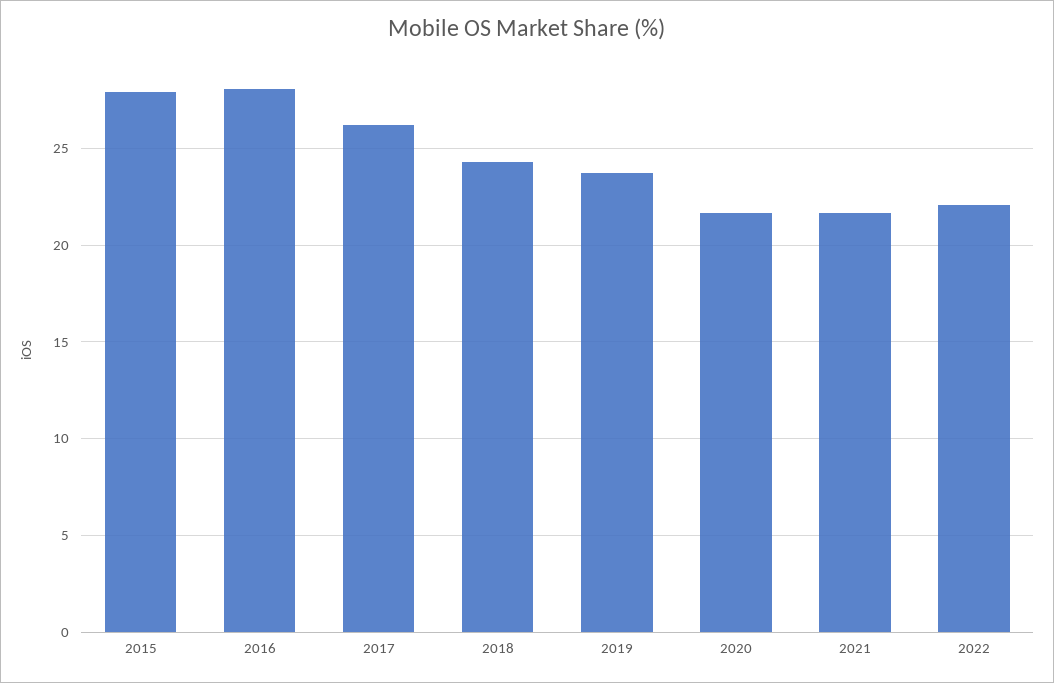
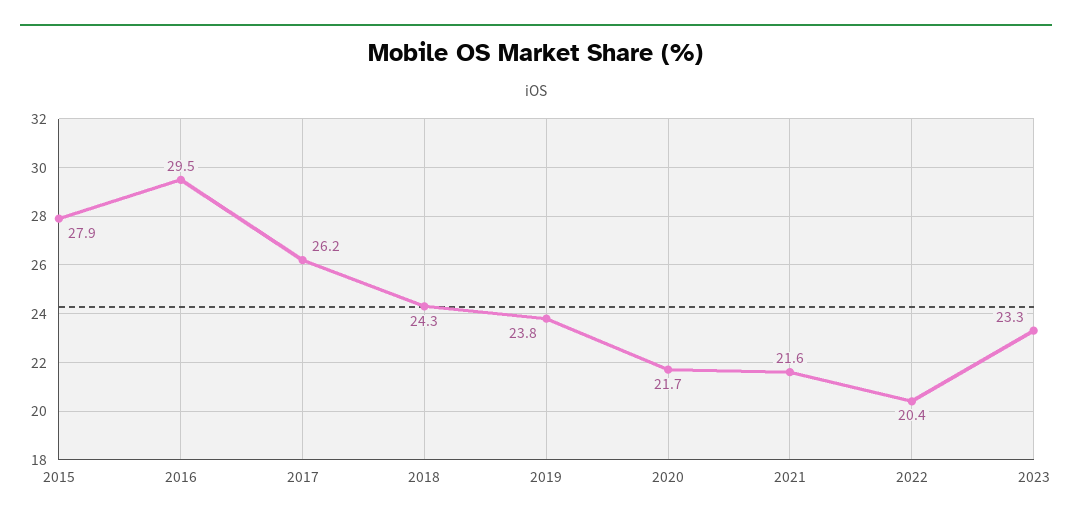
2016: 28 -> 29.5
2022: 22 -> 20.4
2023: none -> 23.3

